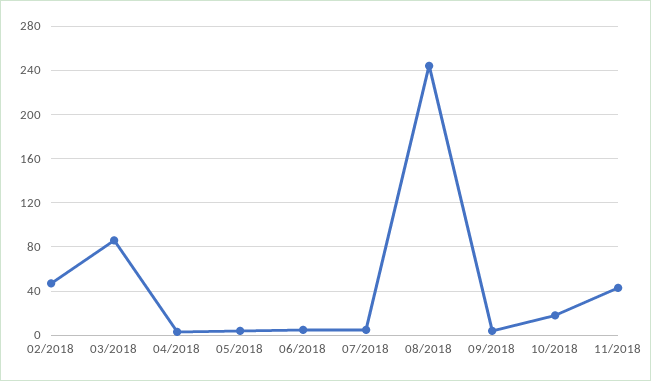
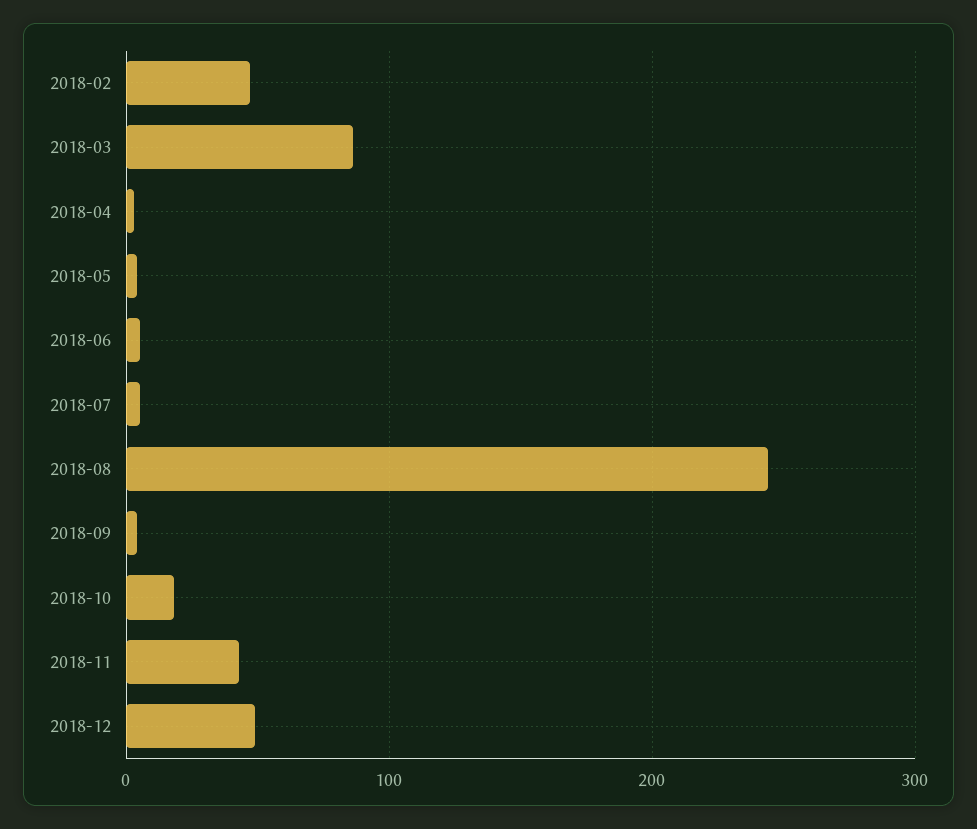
2018-12: none -> 50

